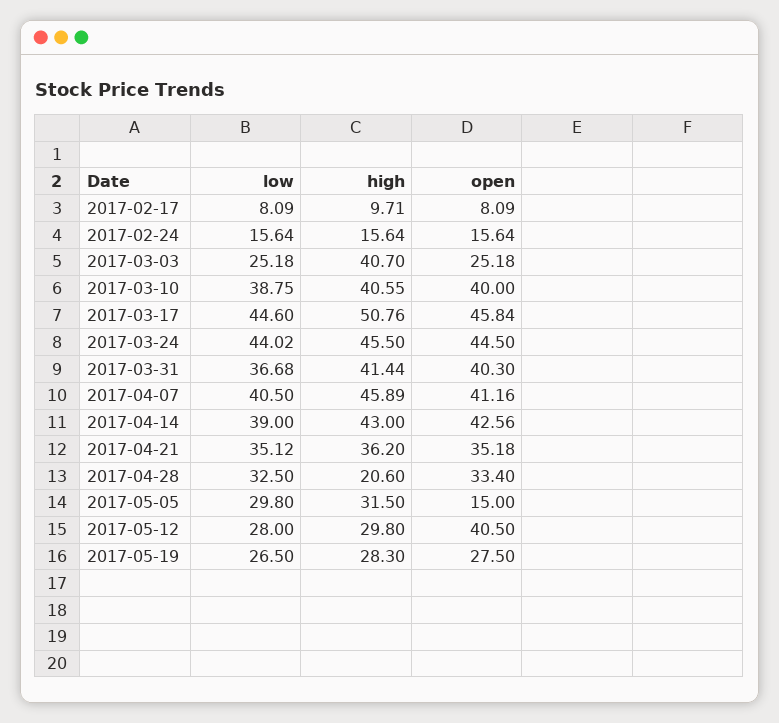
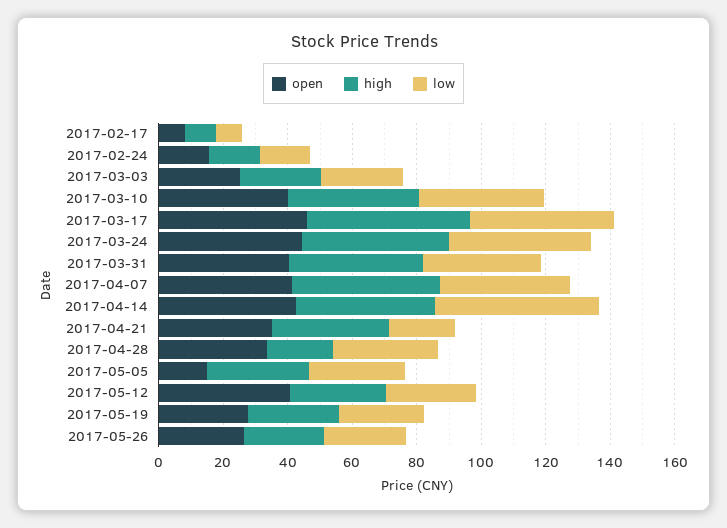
high, 2017-03-03: 40.7 -> 25
low, 2017-04-14: 39 -> 50
low, 2017-04-21: 35.12 -> 20
open, 2017-05-26: none -> 25
high, 2017-05-26: none -> 25
low, 2017-05-26: none -> 25

